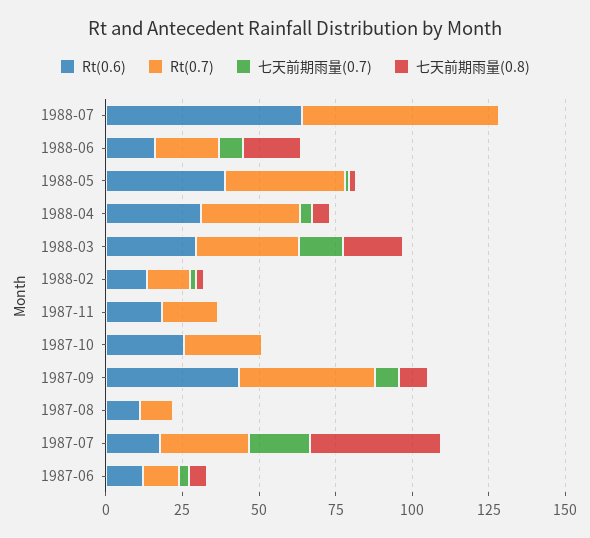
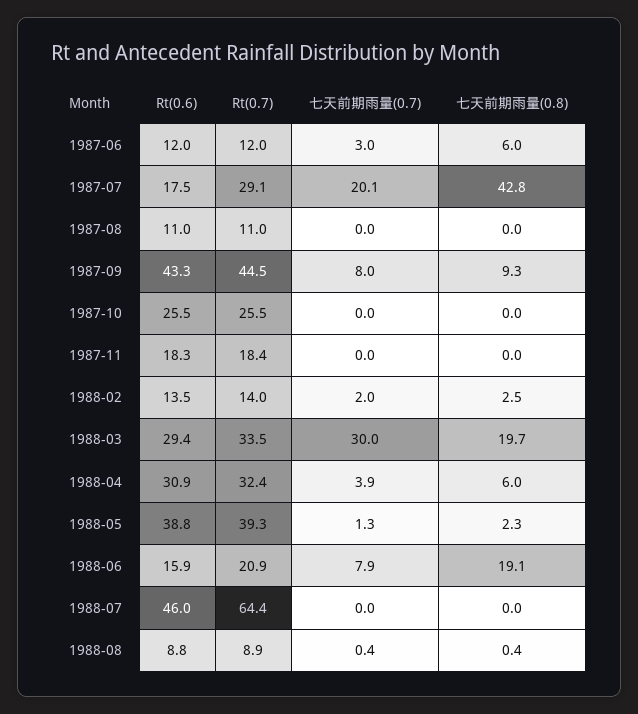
Rt(0.6), 1988-07: 65 -> 46
七天前期雨量(0.7), 1988-03: 15 -> 30
Rt(0.6), 1988-08: none -> 8.8
Rt(0.7), 1988-08: none -> 8.9
七天前期雨量(0.7), 1988-08: none -> 0.4
七天前期雨量(0.8), 1988-08: none -> 0.4

